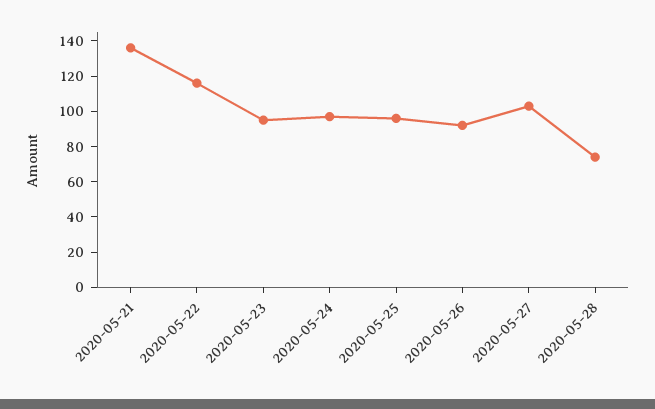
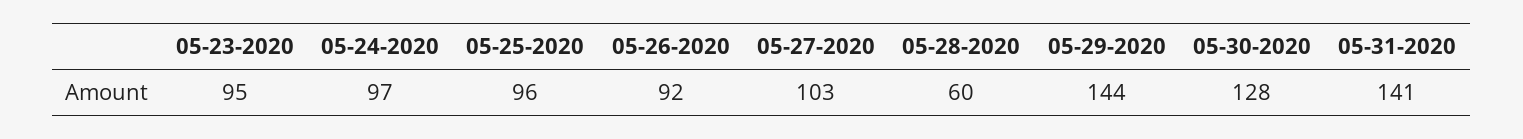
2020-05-21: 135 -> none
2020-05-22: 115 -> none
2020-05-28: 75 -> 60
05-29-2020: none -> 144
05-30-2020: none -> 128
05-31-2020: none -> 141

